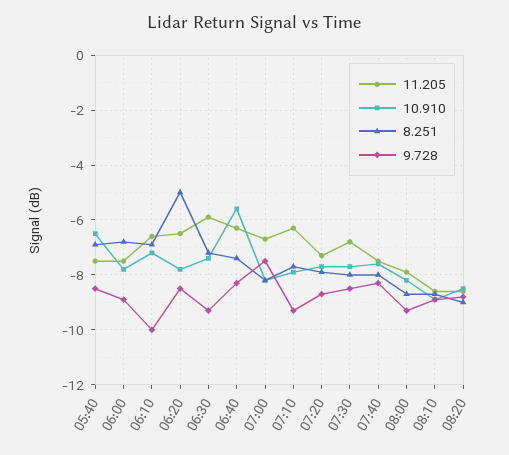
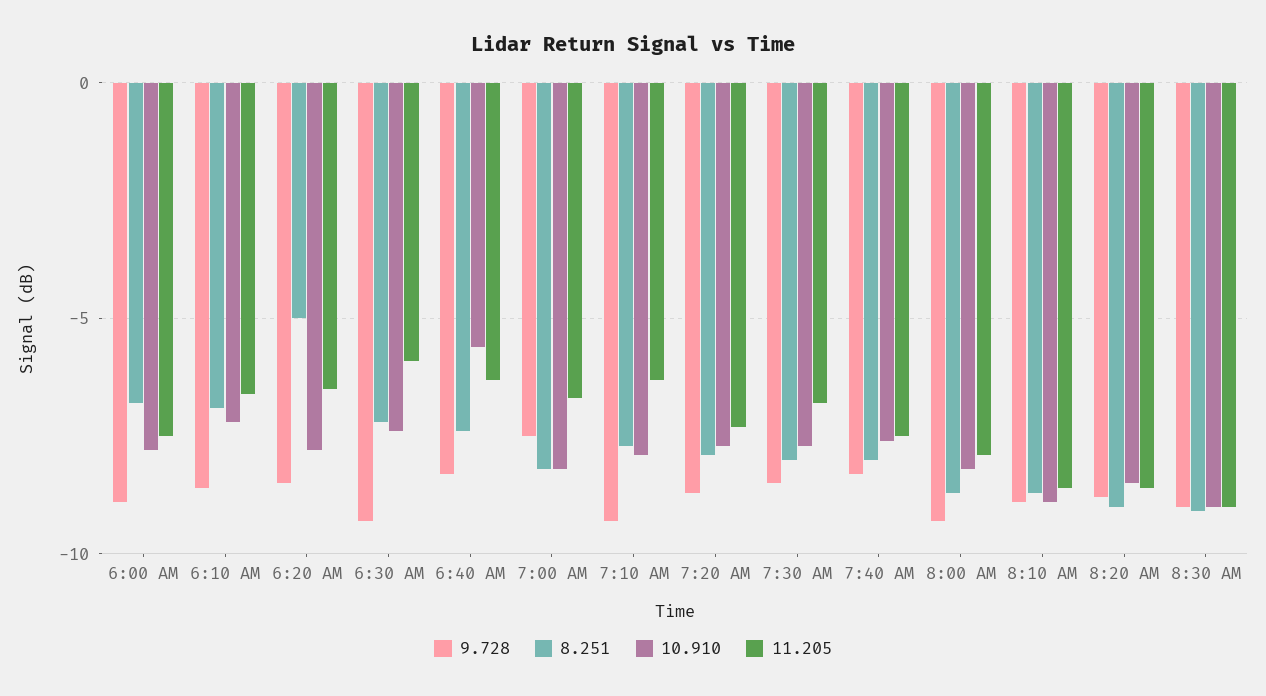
11.205, 05:40: -7.5 -> none
10.910, 05:40: -6.5 -> none
8.251, 05:40: -7 -> none
9.728, 05:40: -8.5 -> none
9.728, 06:10: -10 -> -8.5
9.728, 8:30 AM: none -> -9
8.251, 8:30 AM: none -> -9
10.910, 8:30 AM: none -> -9
11.205, 8:30 AM: none -> -9

